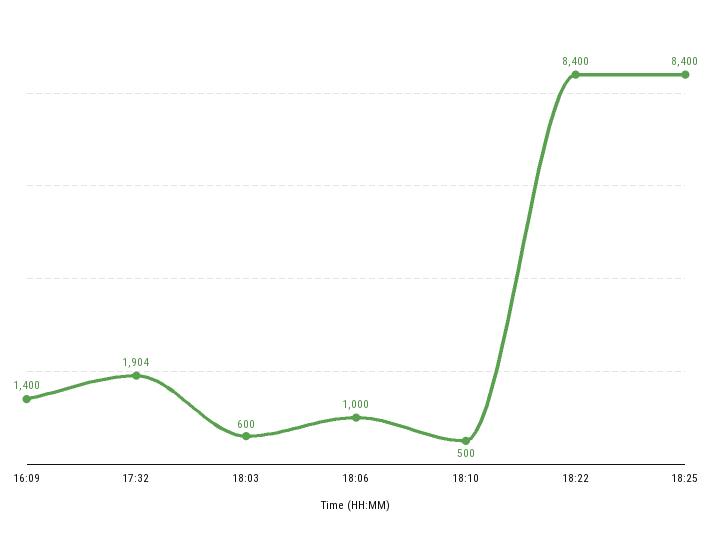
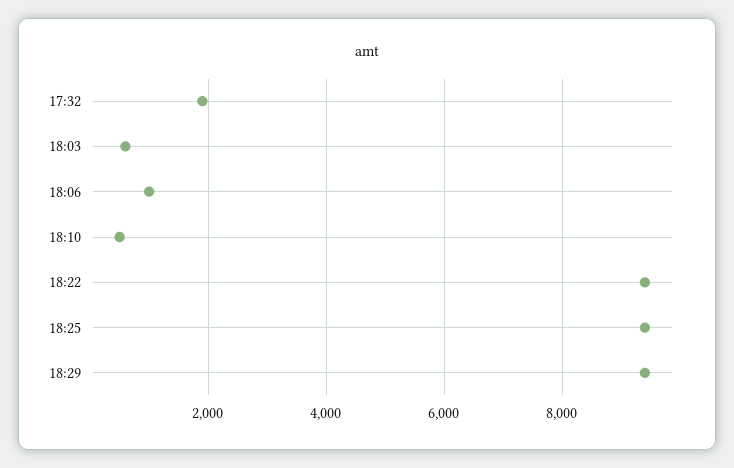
16:09: 1400 -> none
18:22: 8400 -> 9400
18:25: 8400 -> 9400
18:29: none -> 9400

